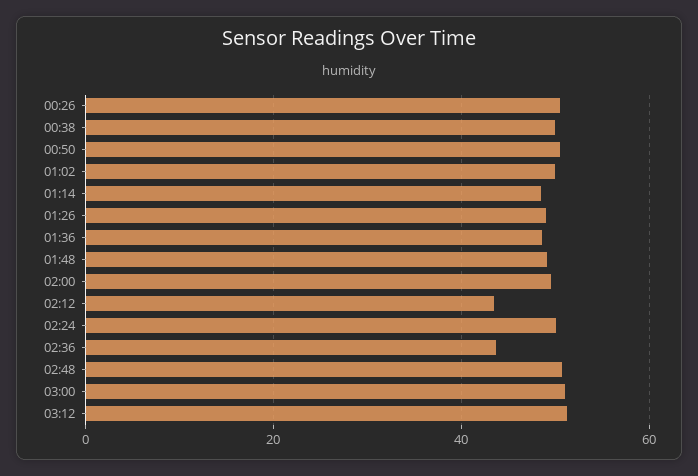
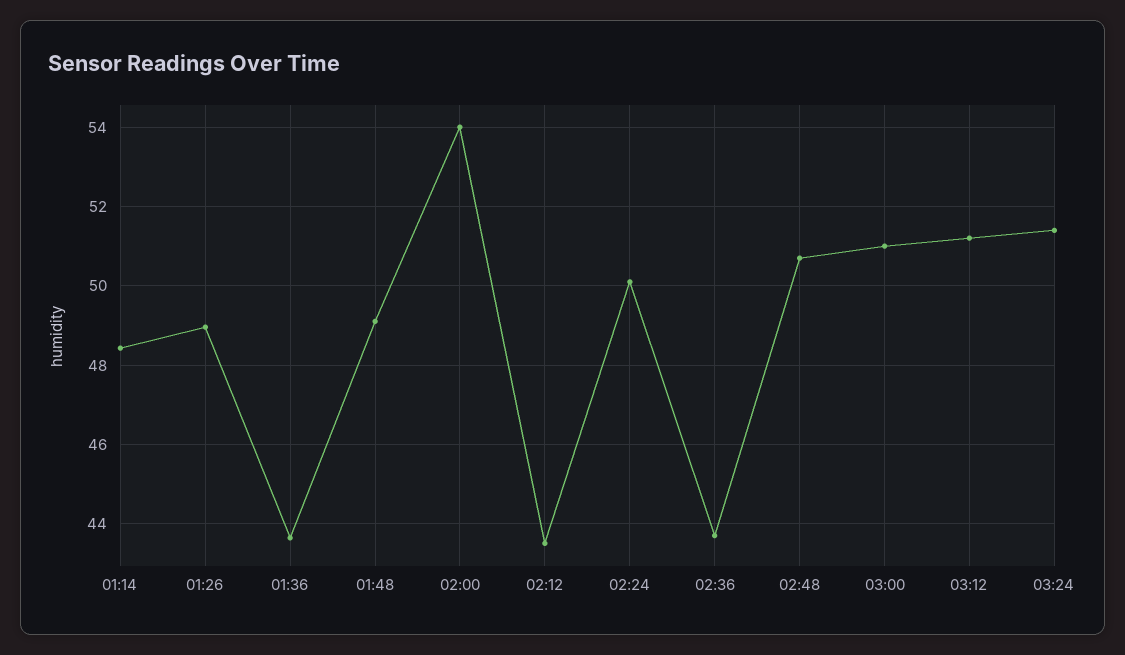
00:26: 50 -> none
00:38: 50 -> none
00:50: 50 -> none
01:02: 50 -> none
01:36: 48 -> 43.6
02:00: 50 -> 54
03:24: none -> 51.4

